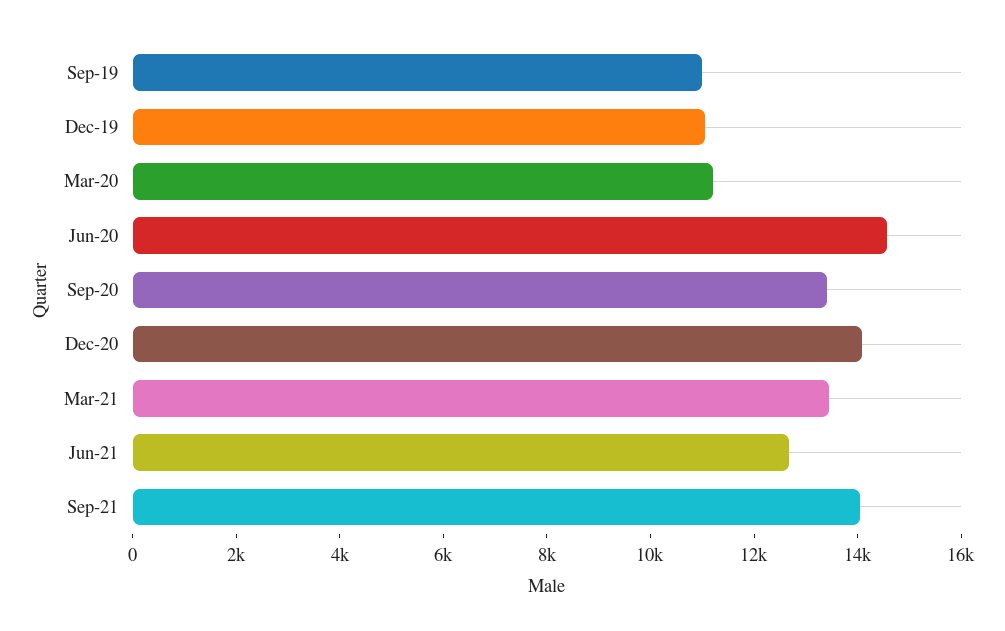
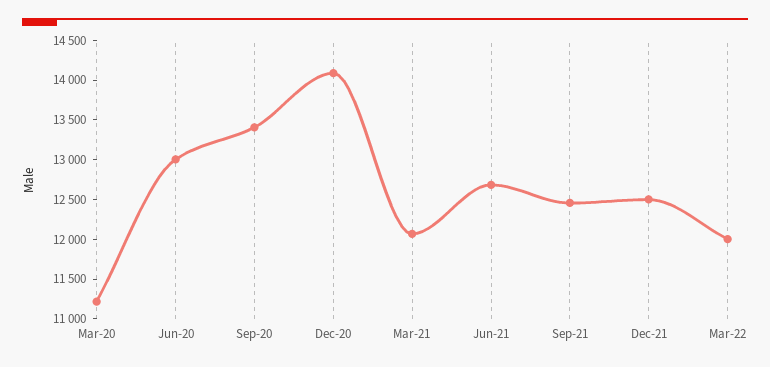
Sep-19: 11000 -> none
Dec-19: 11000 -> none
Jun-20: 14500 -> 13000
Mar-21: 13500 -> 12000
Sep-21: 14000 -> 12500
Dec-21: none -> 12500
Mar-22: none -> 12000

